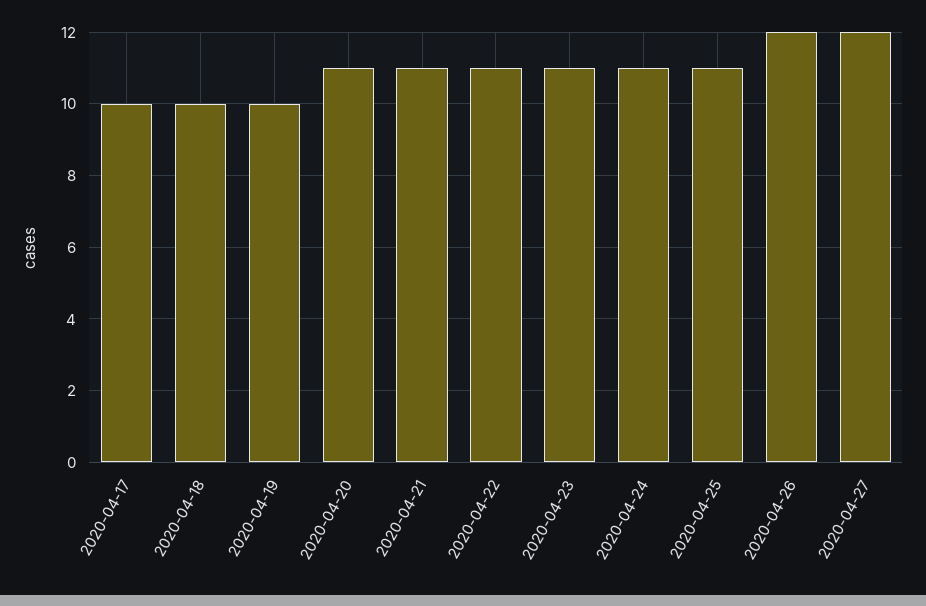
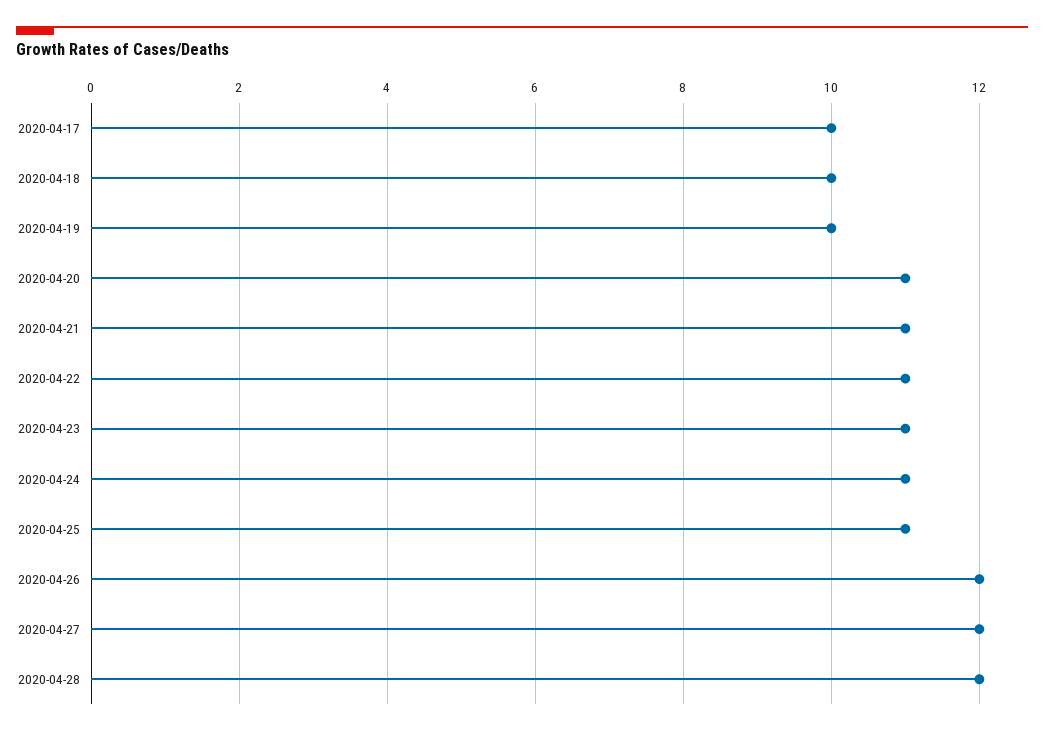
2020-04-28: none -> 12

